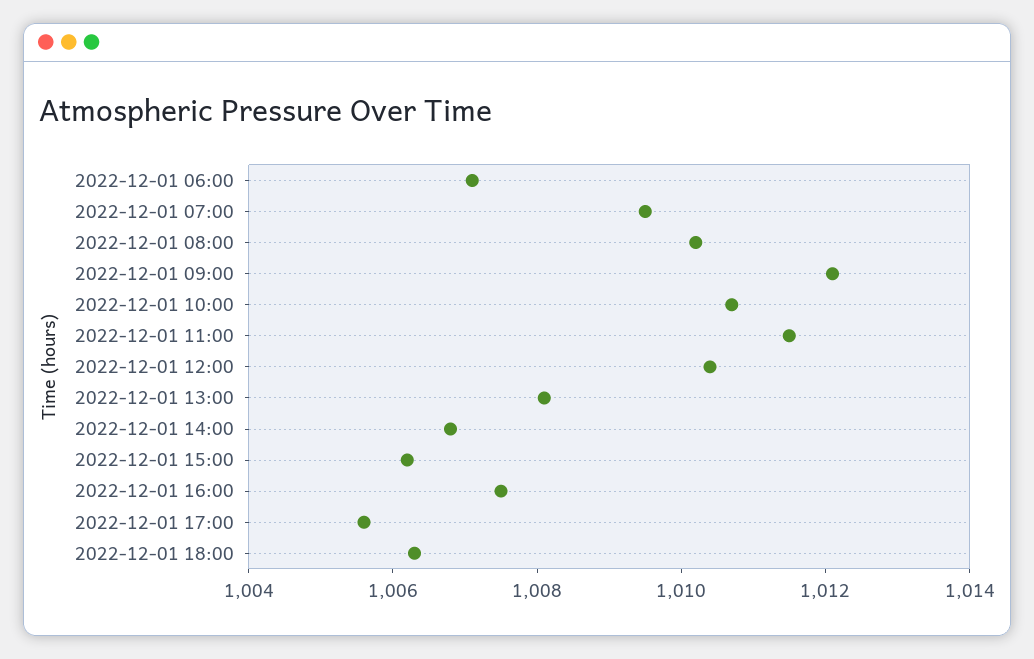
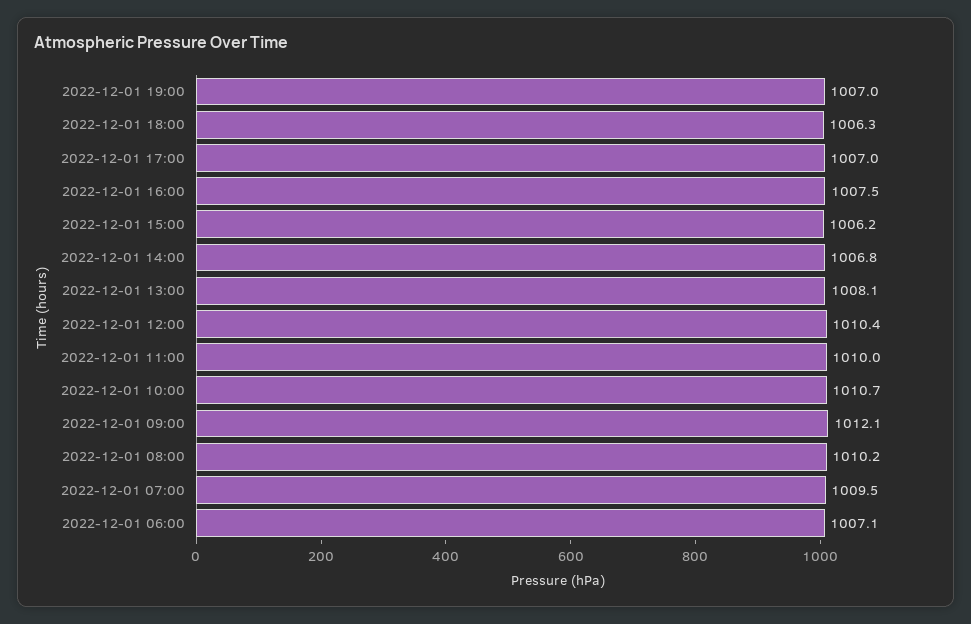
2022-12-01 11:00: 1011.5 -> 1010
2022-12-01 17:00: 1005.5 -> 1007
2022-12-01 19:00: none -> 1007

